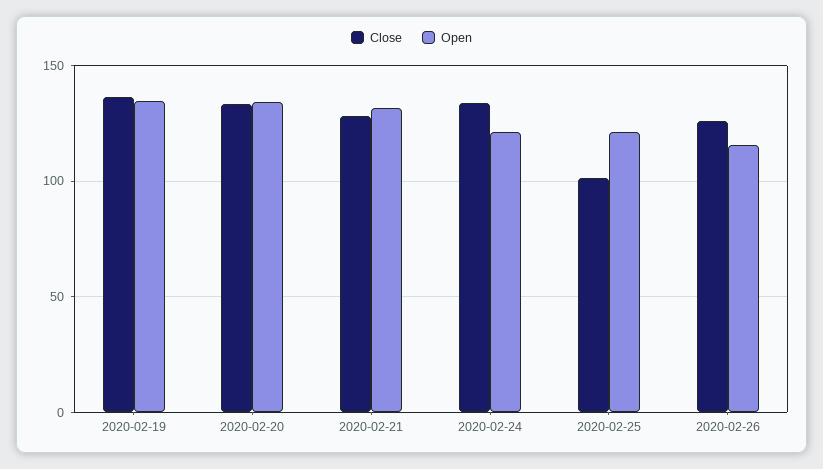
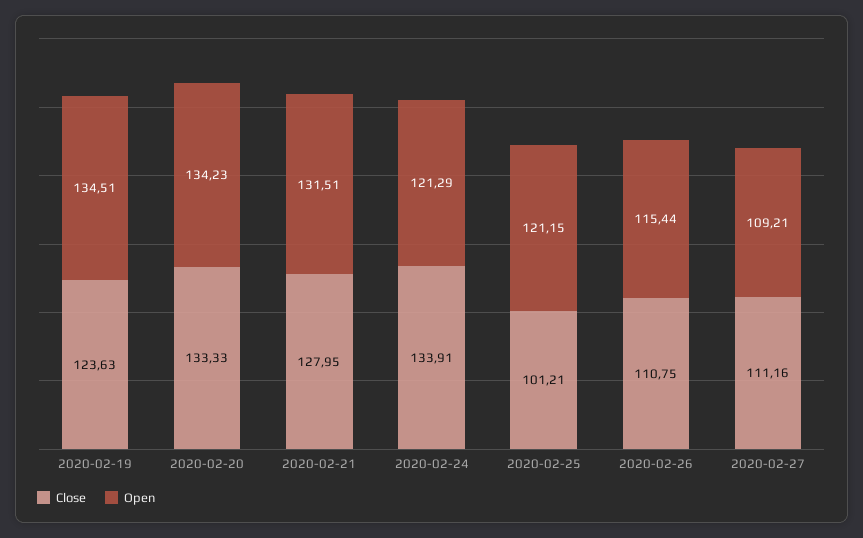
Close, 2020-02-19: 135 -> 123.63
Close, 2020-02-26: 125 -> 110.75
Close, 2020-02-27: none -> 111.16
Open, 2020-02-27: none -> 109.21

